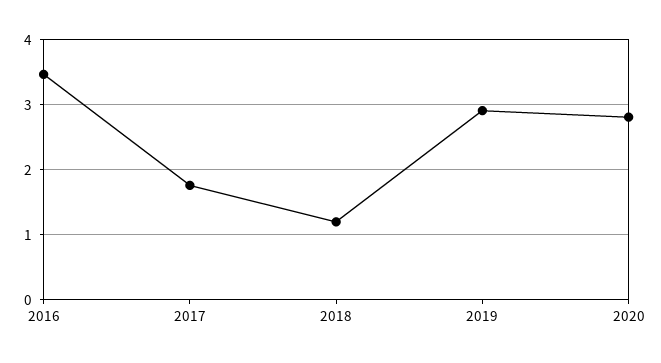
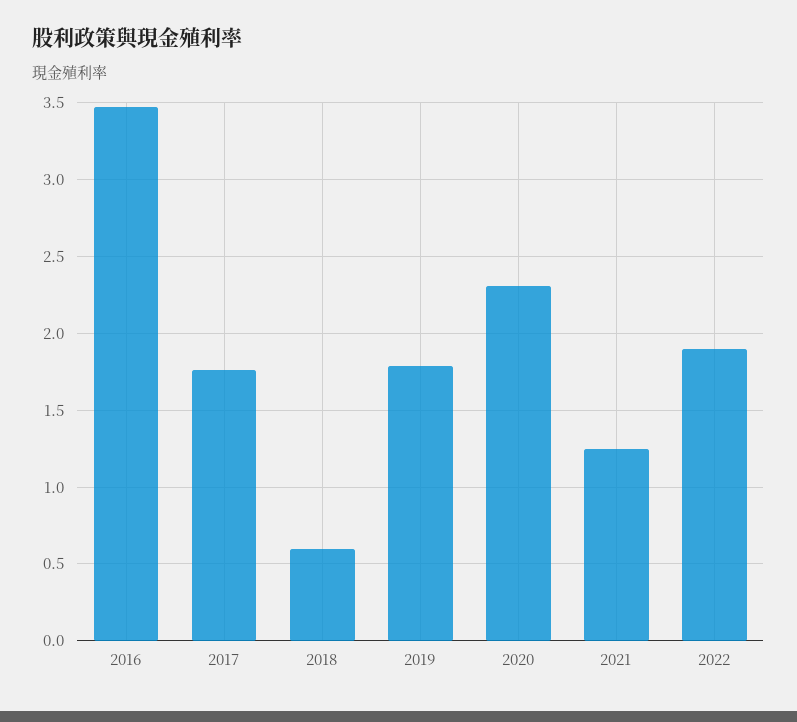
2018: 1.2 -> 0.6
2019: 2.9 -> 1.8
2020: 2.8 -> 2.3
2021: none -> 1.25
2022: none -> 1.9

